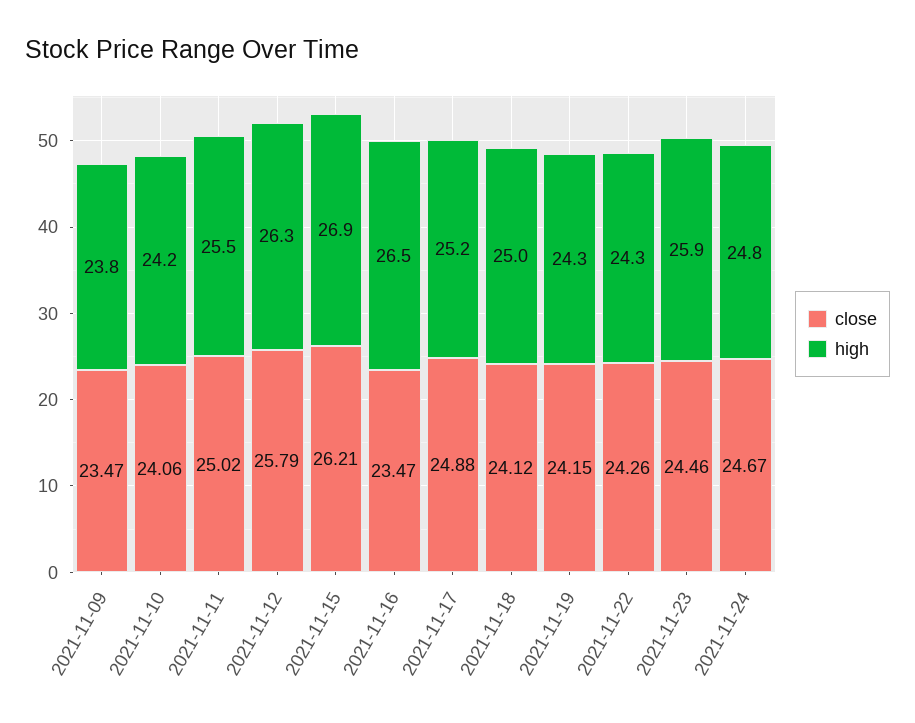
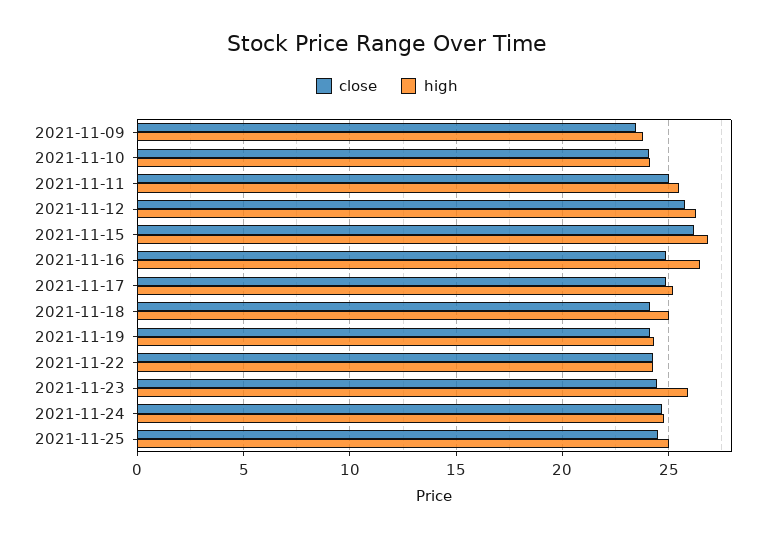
close, 2021-11-16: 23.47 -> 25
close, 2021-11-25: none -> 24.5
high, 2021-11-25: none -> 25

